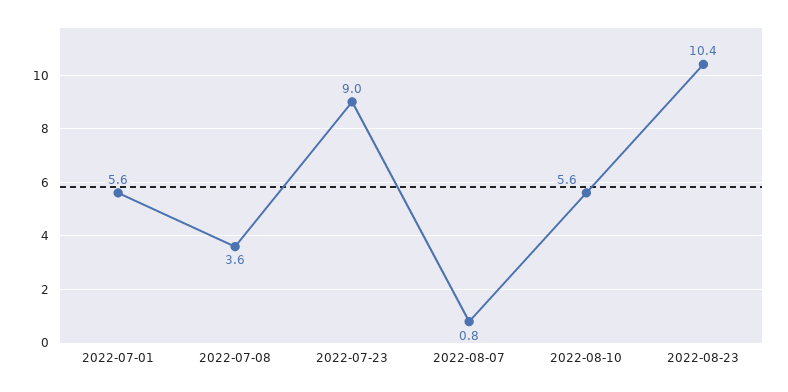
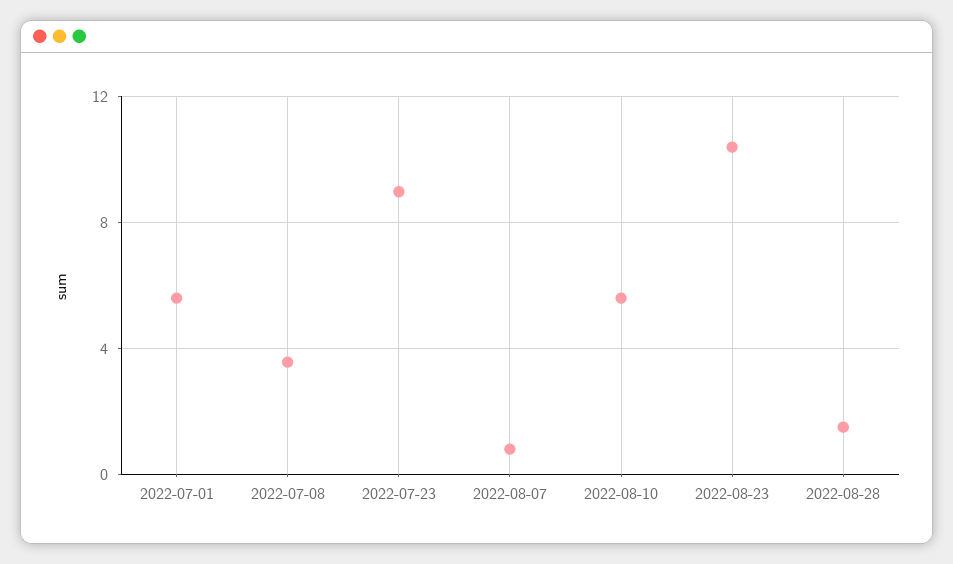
2022-08-28: none -> 1.5

